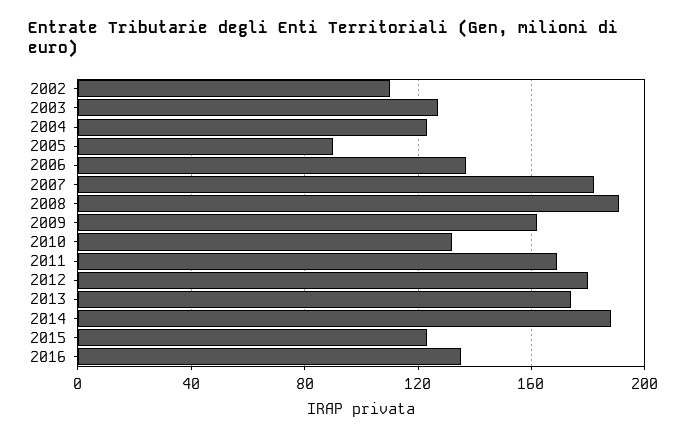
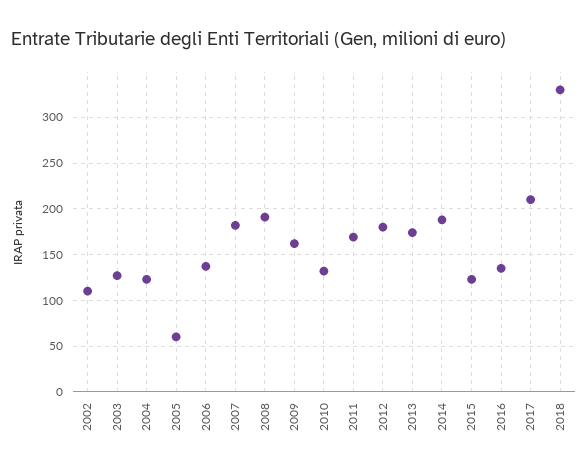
2005: 90 -> 60
2017: none -> 210
2018: none -> 330

